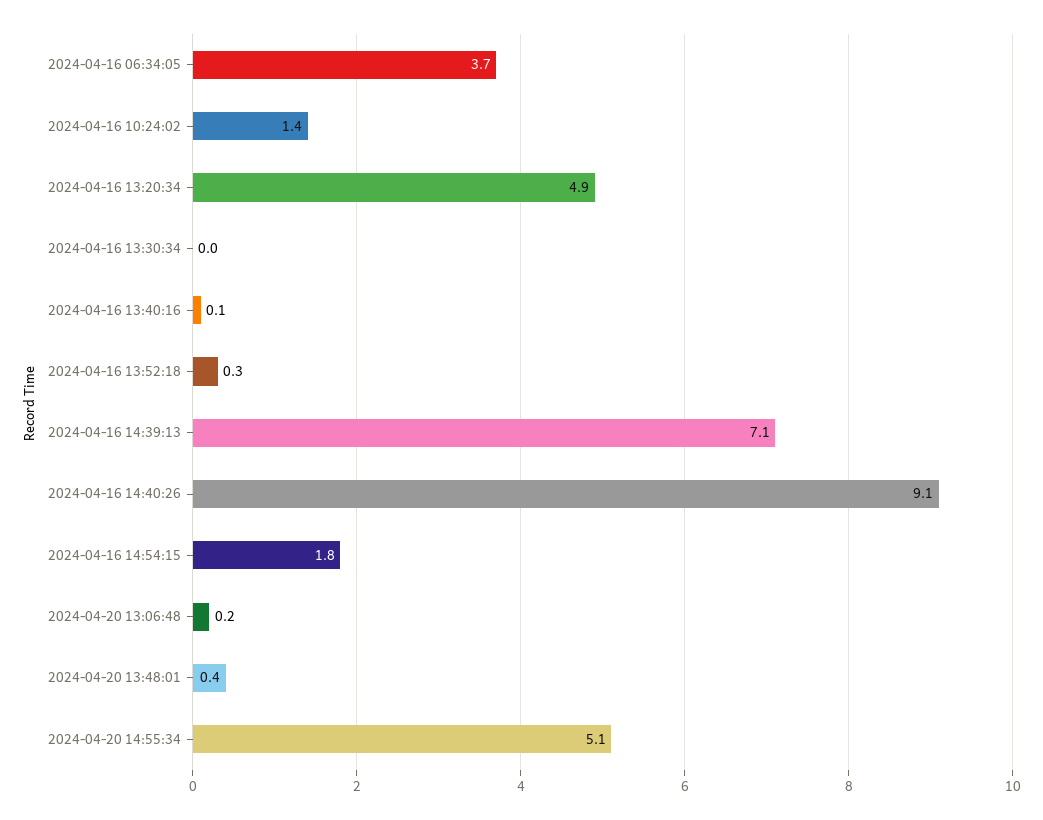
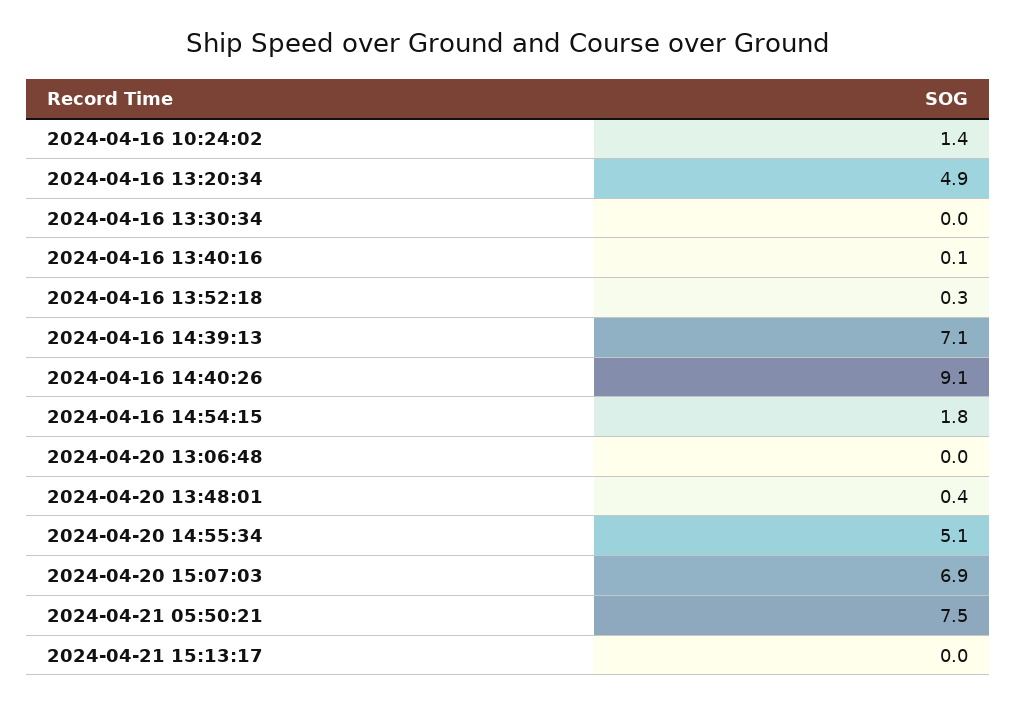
2024-04-16 06:34:05: 3.7 -> none
2024-04-20 13:06:48: 0.2 -> 0
2024-04-20 15:07:03: none -> 6.9
2024-04-21 05:50:21: none -> 7.5
2024-04-21 15:13:17: none -> 0

